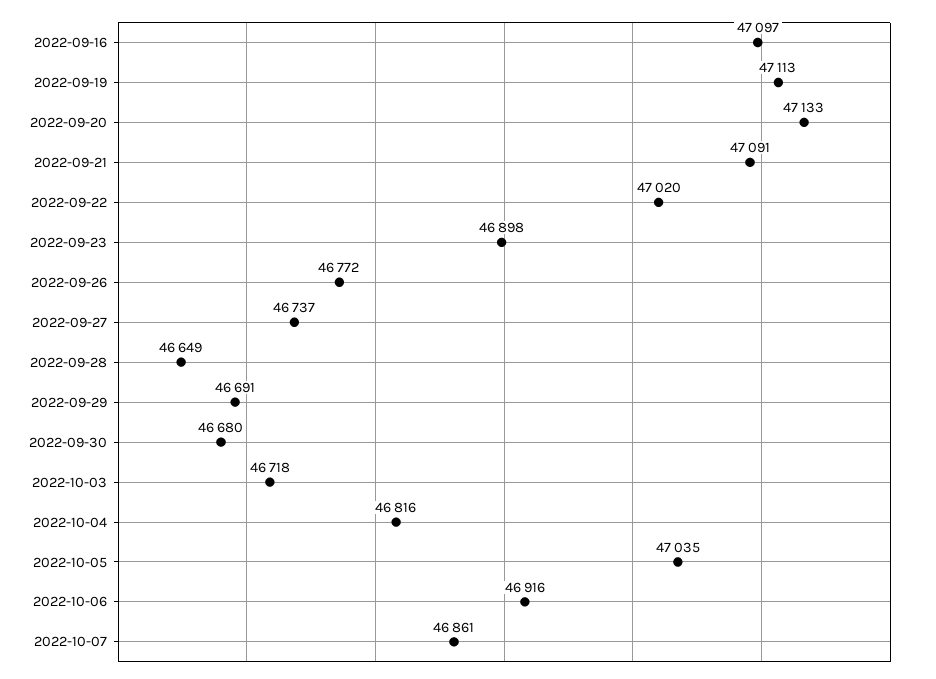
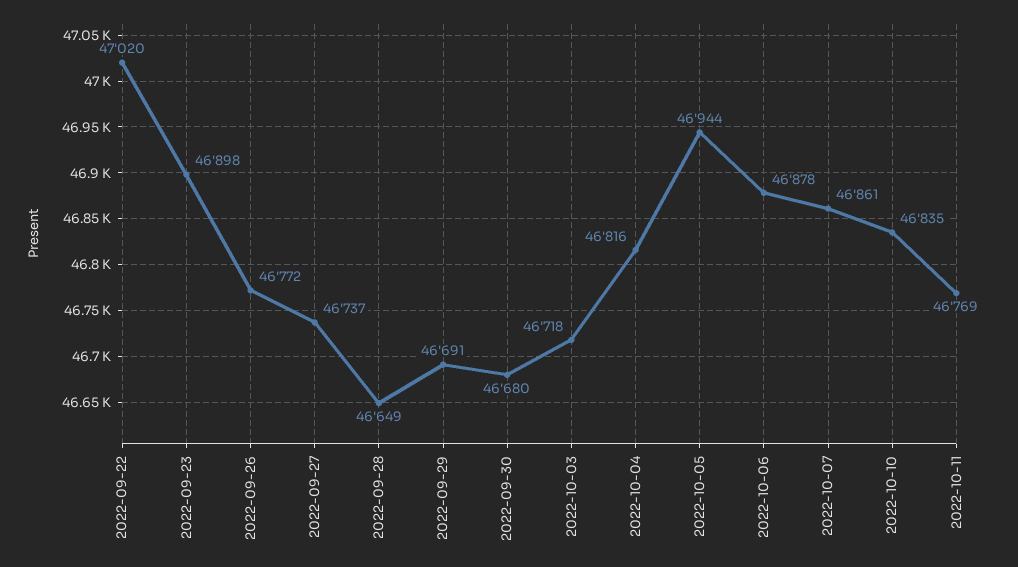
2022-09-16: 47097 -> none
2022-09-19: 47113 -> none
2022-09-20: 47133 -> none
2022-09-21: 47091 -> none
2022-10-05: 47035 -> 46944
2022-10-06: 46916 -> 46878
2022-10-10: none -> 46835
2022-10-11: none -> 46769

